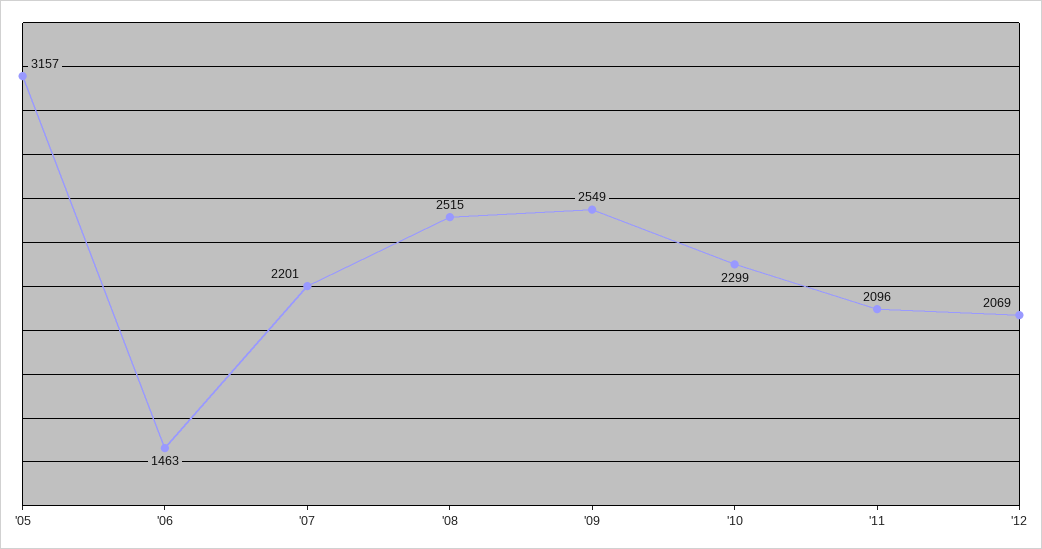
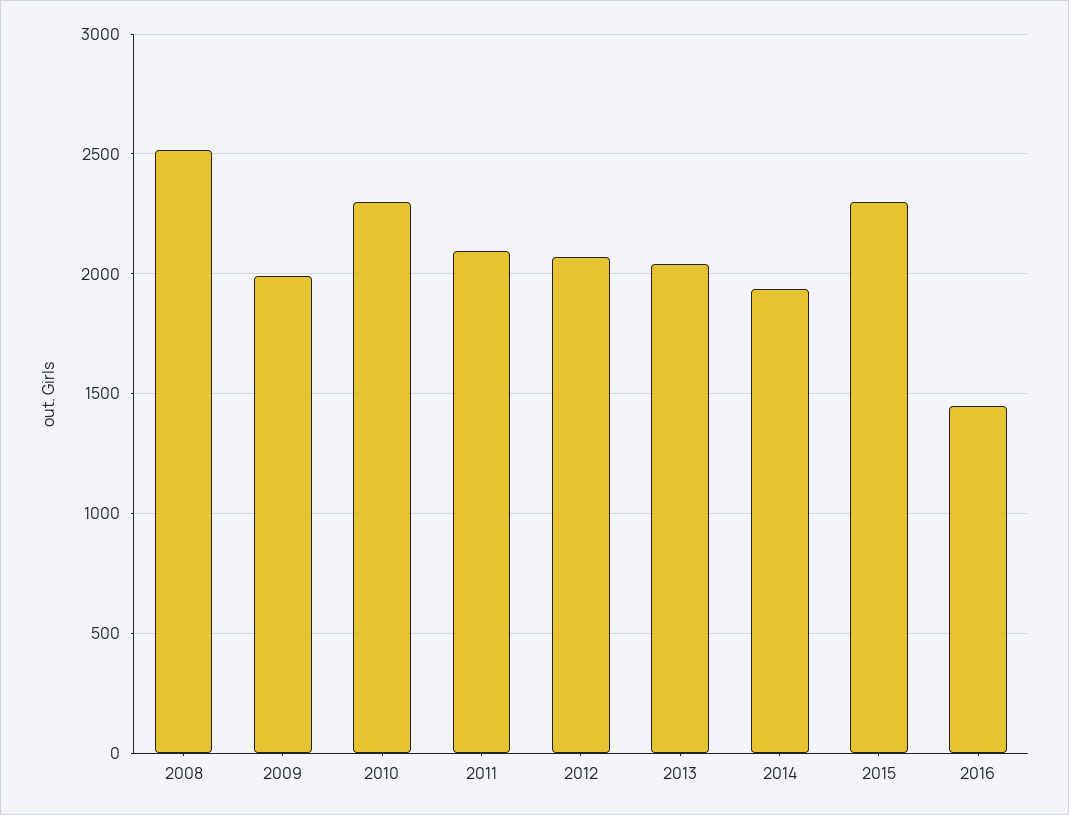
'05: 3157 -> none
'06: 1463 -> none
'07: 2201 -> none
'09: 2549 -> 2000
2013: none -> 2050
2014: none -> 1950
2015: none -> 2300
2016: none -> 1450

